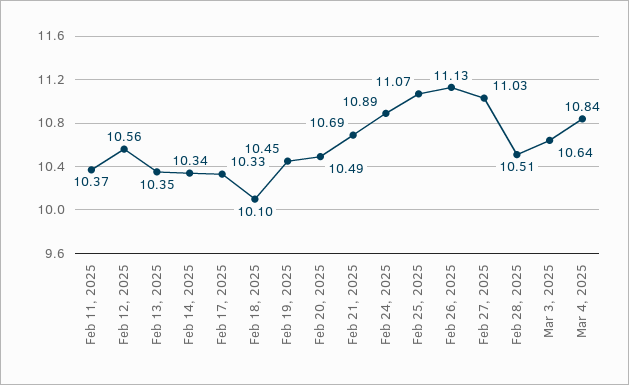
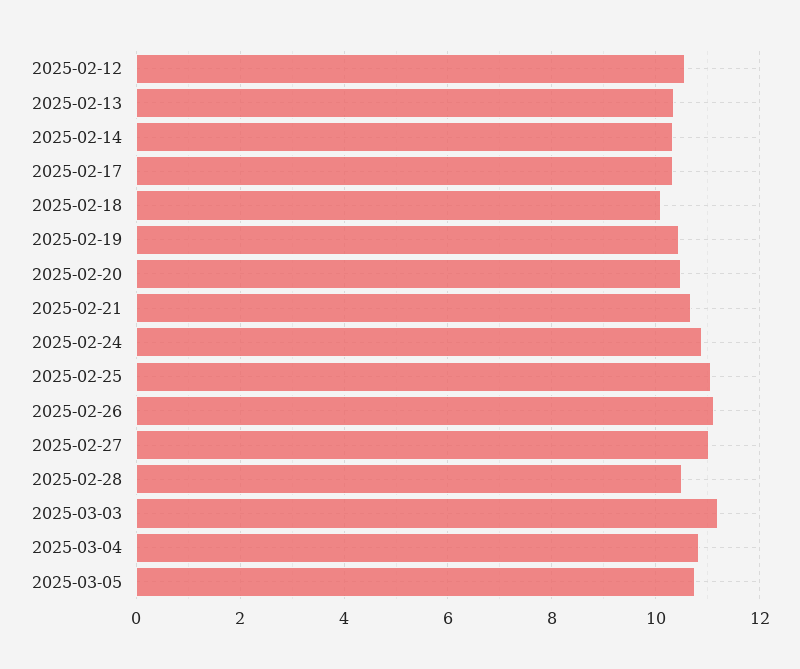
Feb 11, 2025: 10.37 -> none
Mar 3, 2025: 10.64 -> 11.2
2025-03-05: none -> 10.8

